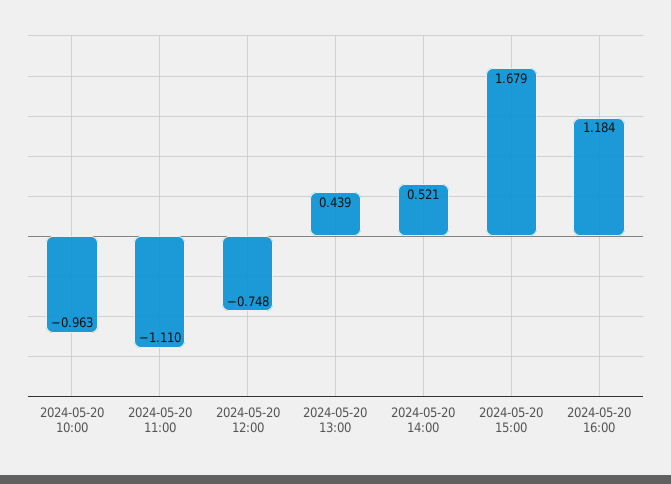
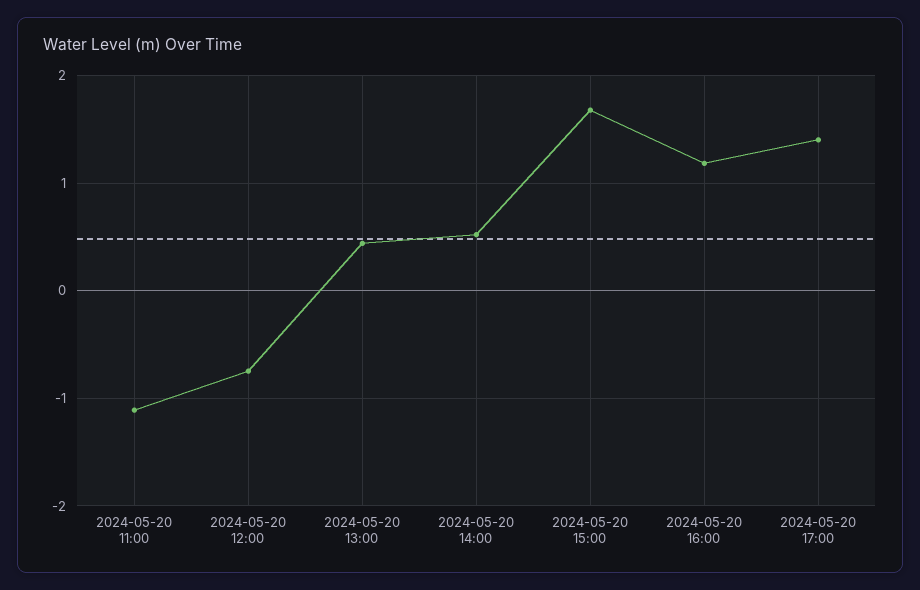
2024-05-20 10:00: -0.963 -> none
2024-05-20 17:00: none -> 1.4

